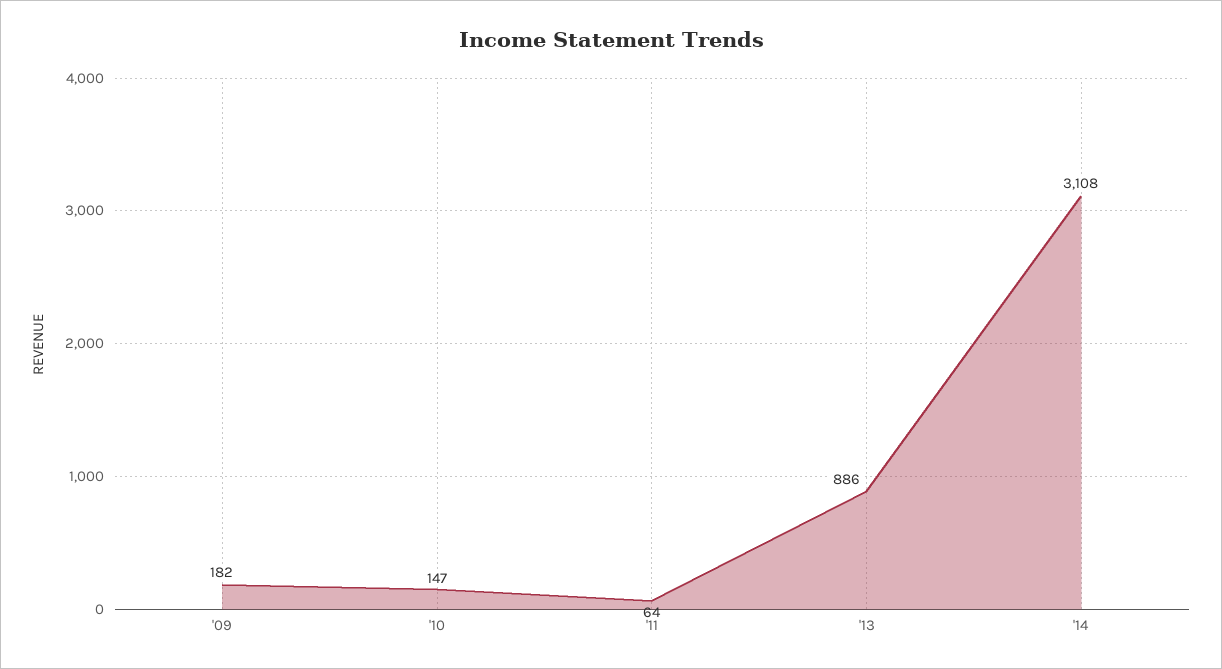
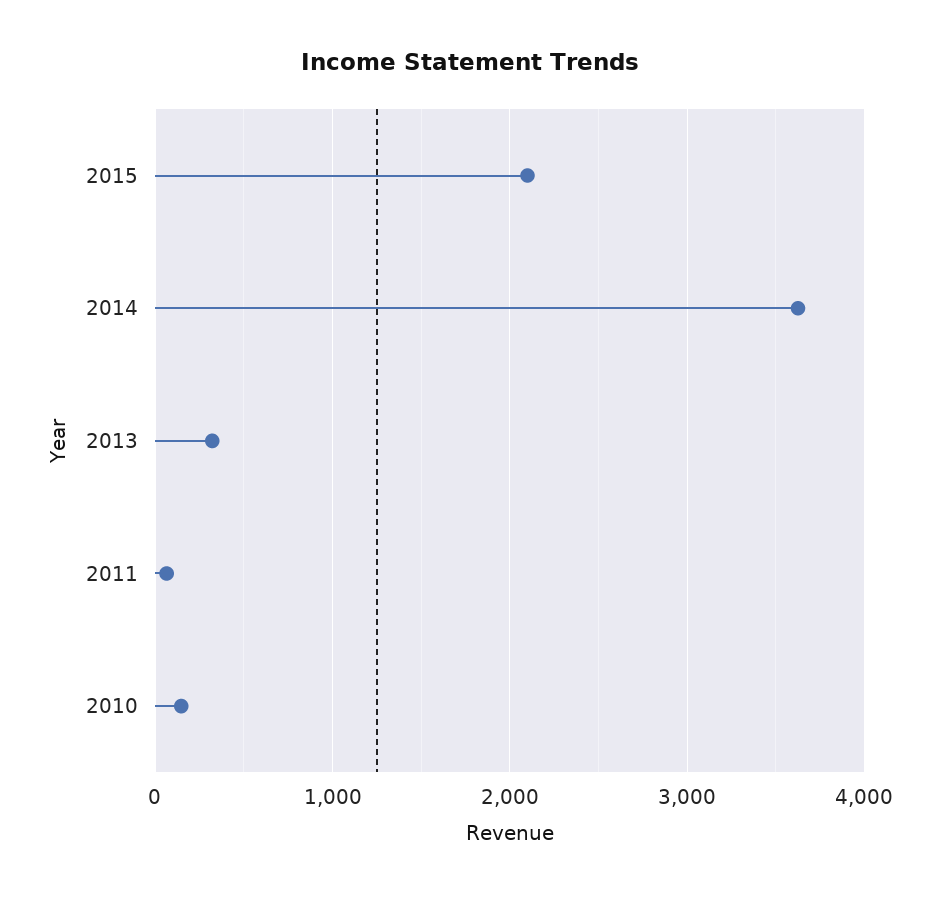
'09: 182 -> none
'13: 886 -> 300
'14: 3108 -> 3600
2015: none -> 2100

